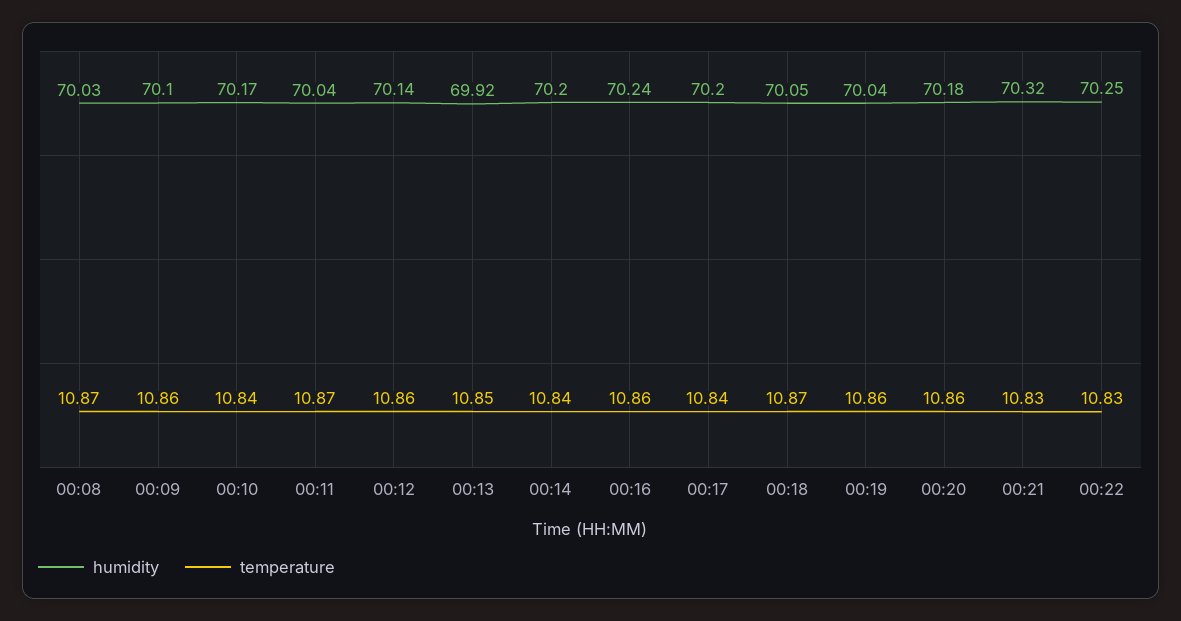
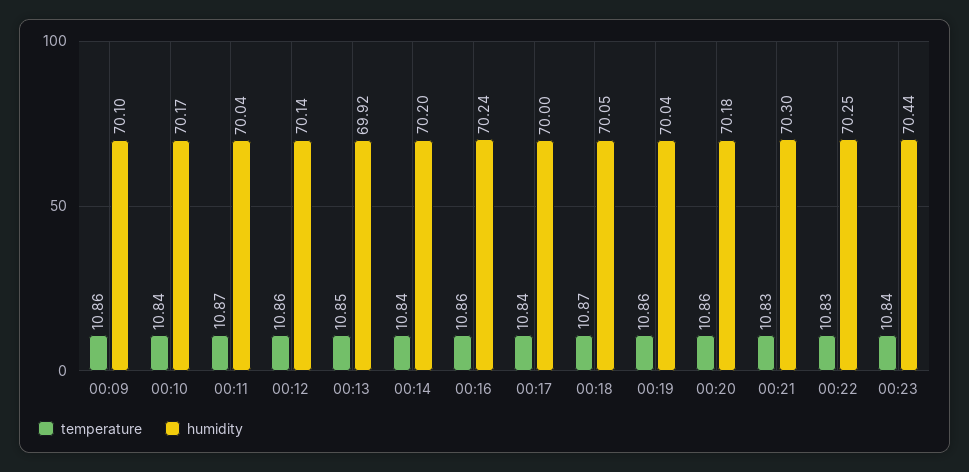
humidity, 00:08: 70.03 -> none
temperature, 00:08: 10.87 -> none
humidity, 00:17: 70.2 -> 70
humidity, 00:21: 70.32 -> 70.3
temperature, 00:23: none -> 10.84
humidity, 00:23: none -> 70.44

